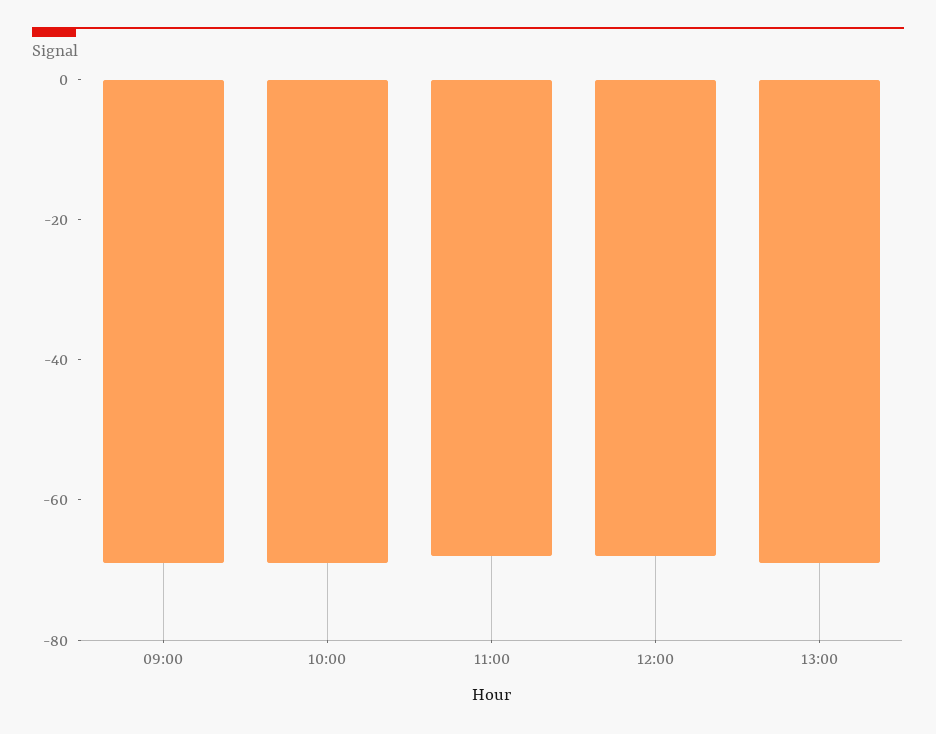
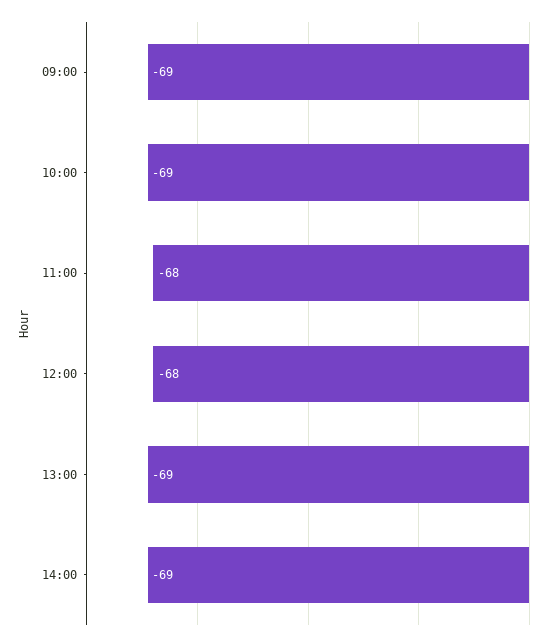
14:00: none -> -69

